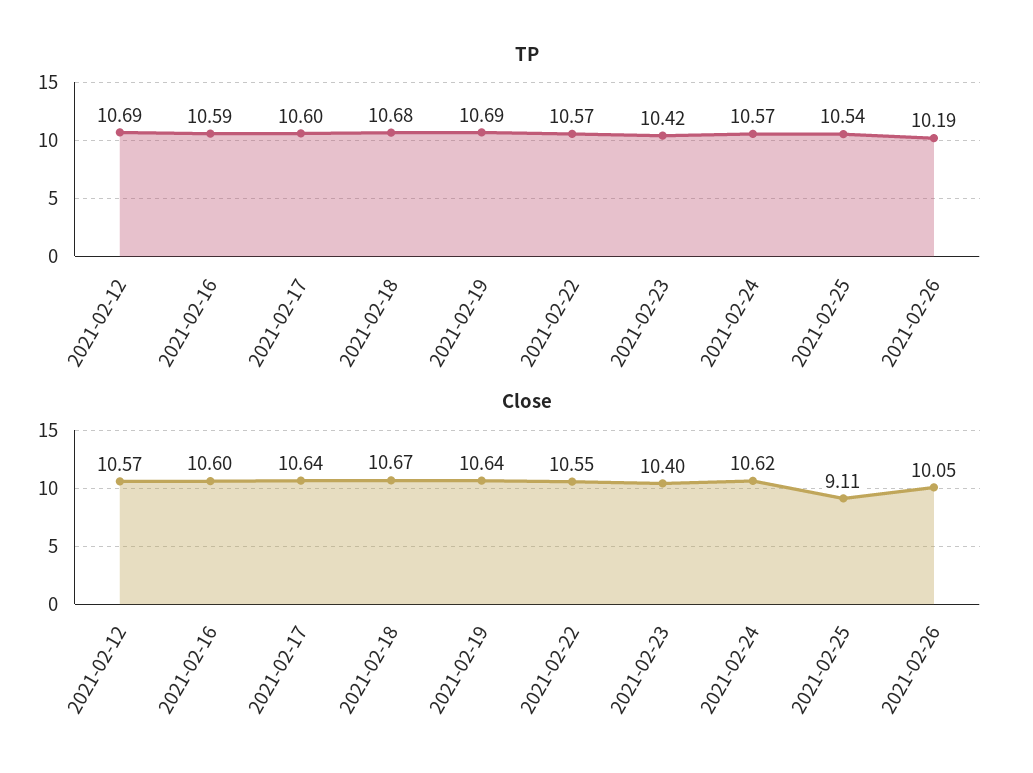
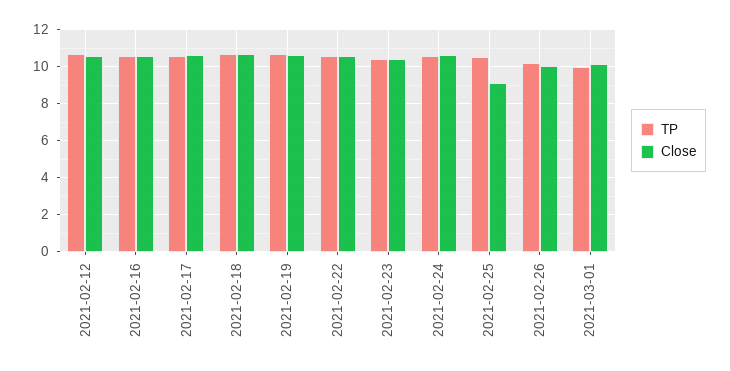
TP, 2021-03-01: none -> 10
Close, 2021-03-01: none -> 10

